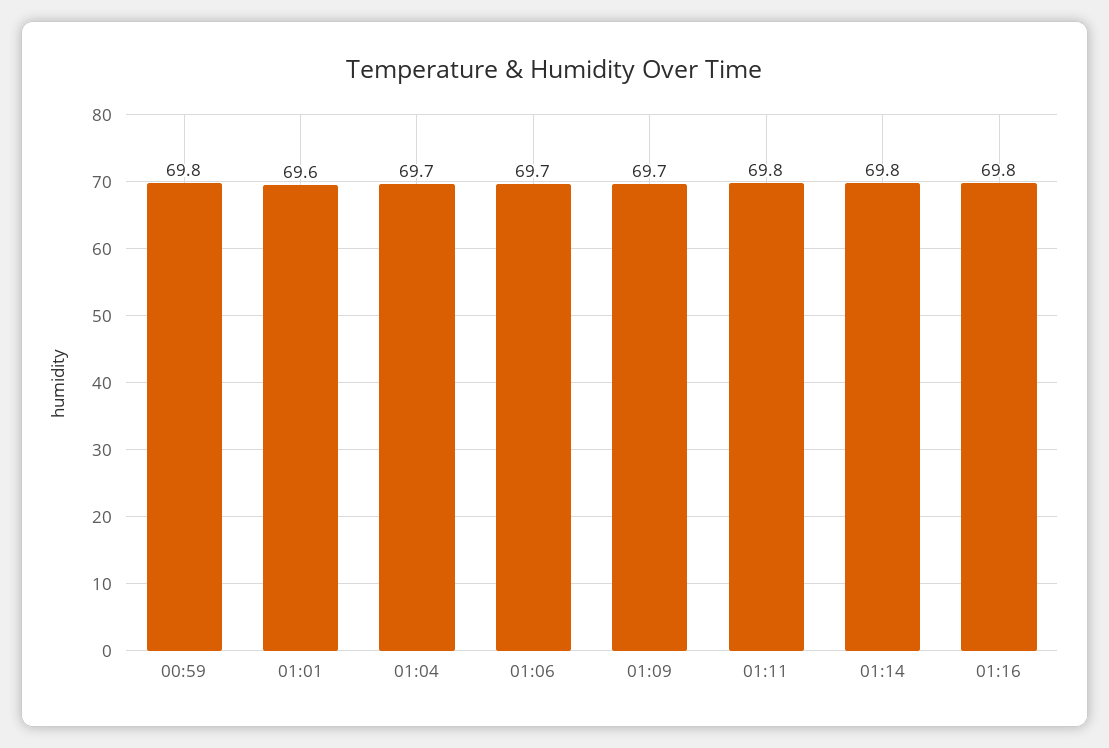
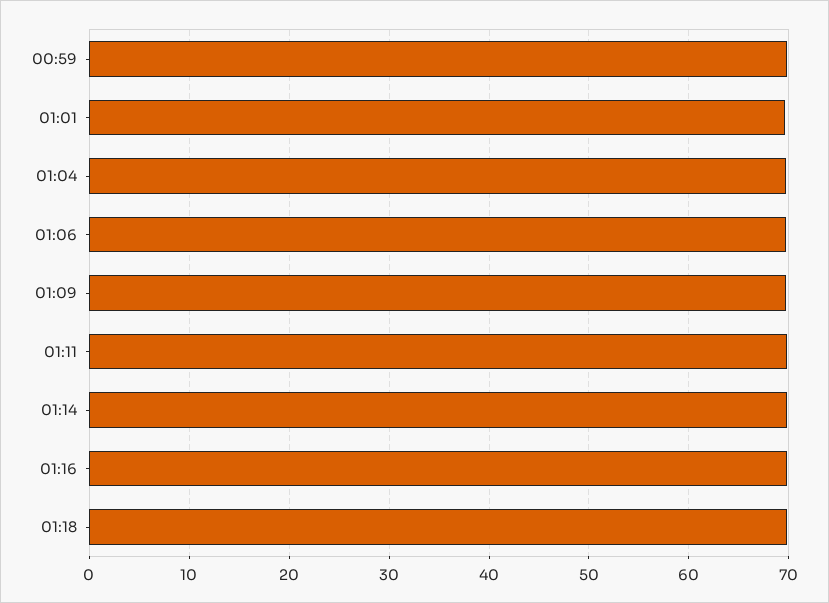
01:18: none -> 70

